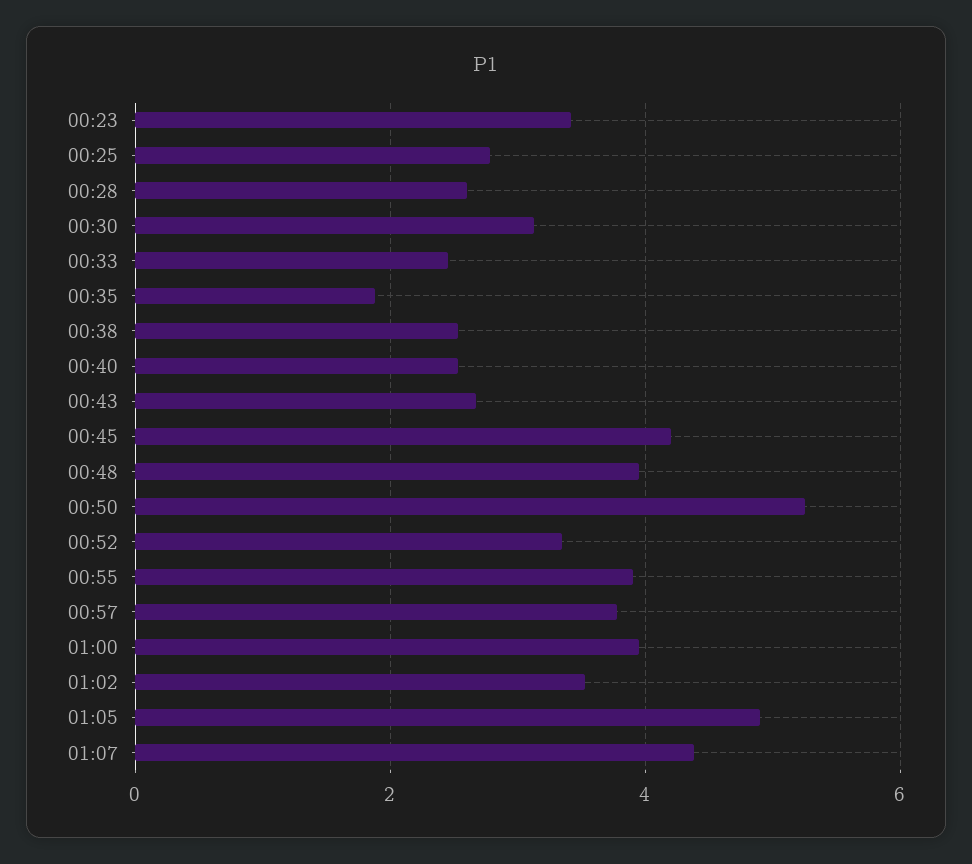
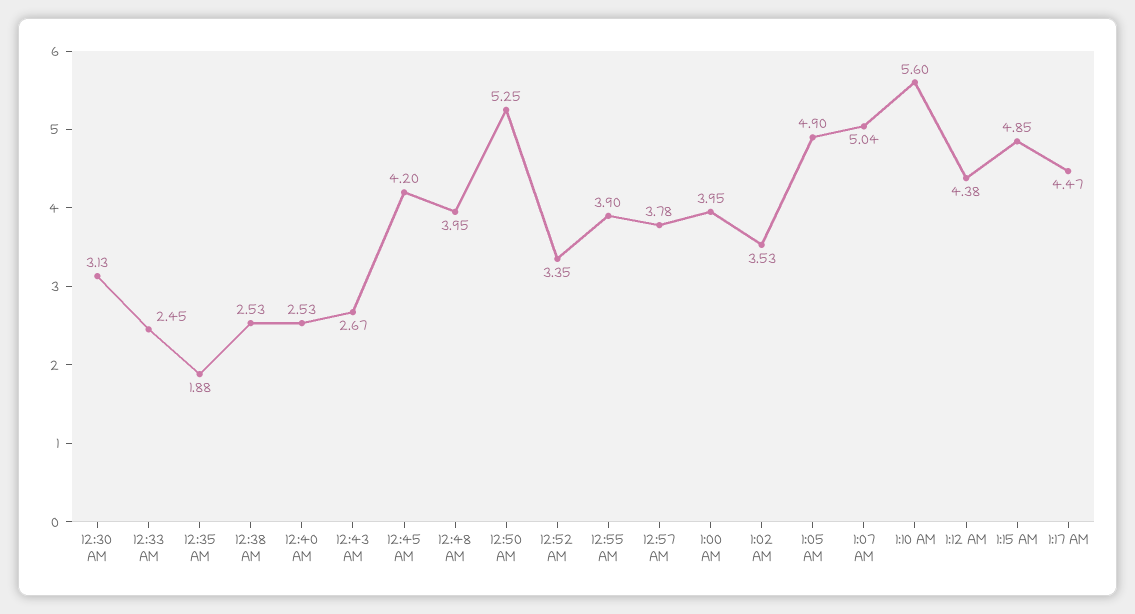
00:23: 3.4 -> none
00:25: 2.8 -> none
00:28: 2.6 -> none
01:07: 4.4 -> 5.04
1:10 AM: none -> 5.6
1:12 AM: none -> 4.38
1:15 AM: none -> 4.85
1:17 AM: none -> 4.47

